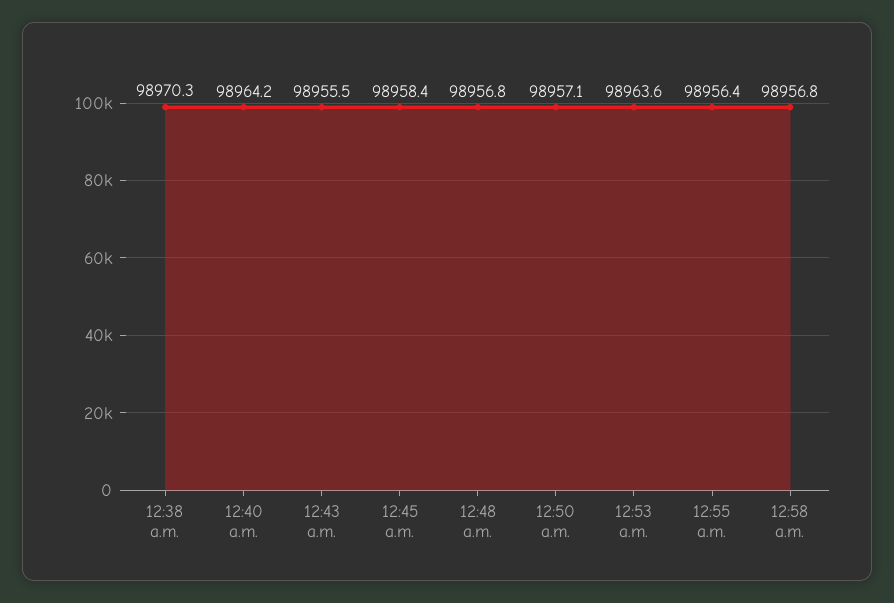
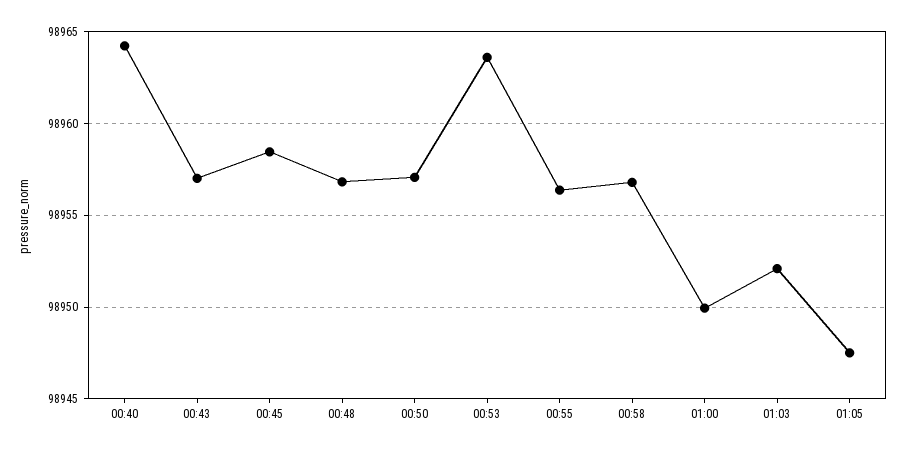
12:38 a.m.: 98970.3 -> none
12:43 a.m.: 98955.5 -> 98957
01:00: none -> 98950
01:03: none -> 98952
01:05: none -> 98947.5

